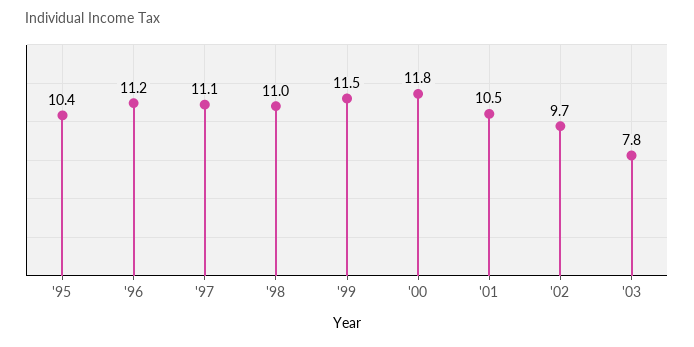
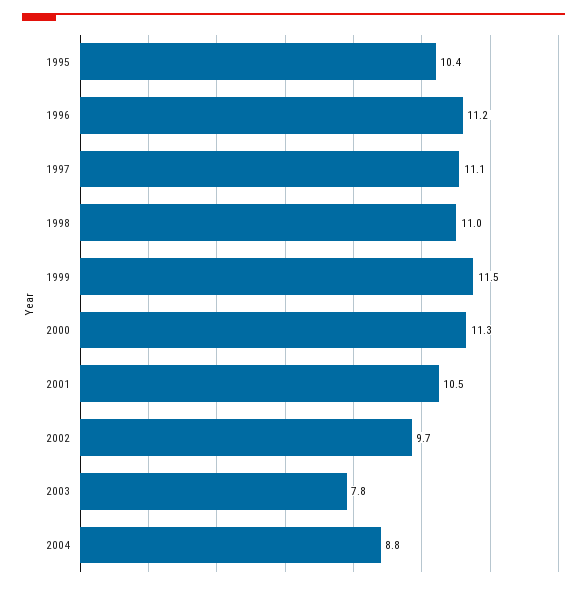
'00: 11.8 -> 11.3
2004: none -> 8.8

